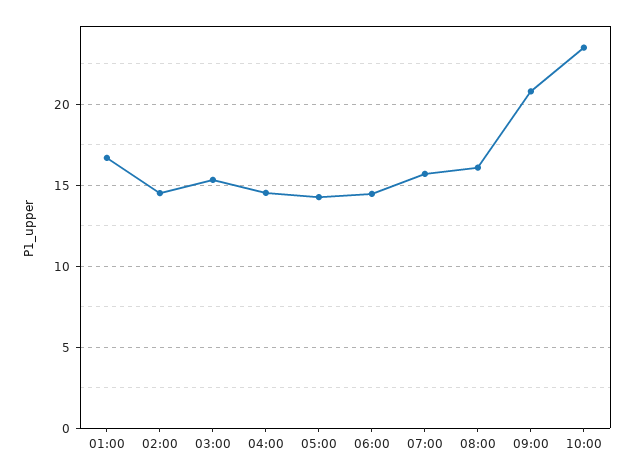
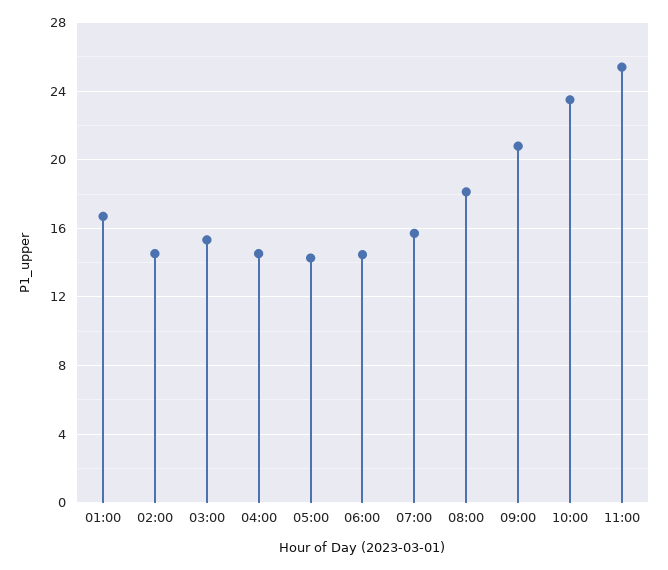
08:00: 16 -> 18
11:00: none -> 25.5

